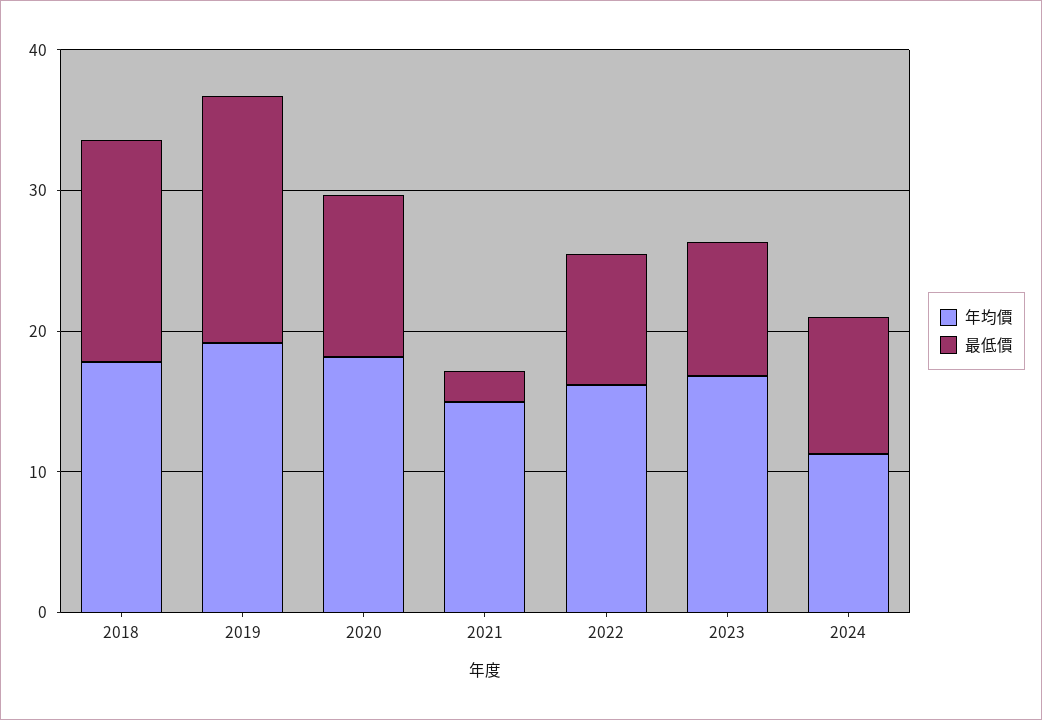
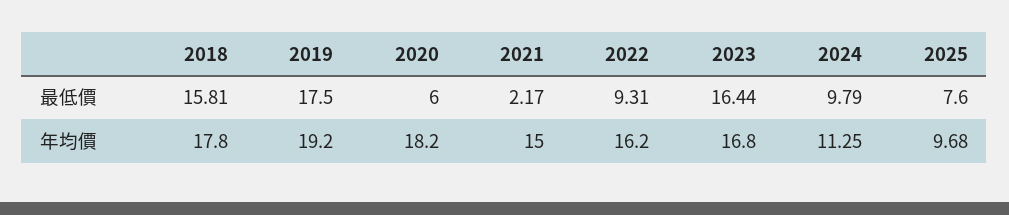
最低價, 2020: 12 -> 6
最低價, 2023: 10 -> 16.44
最低價, 2025: none -> 7.6
年均價, 2025: none -> 9.68

